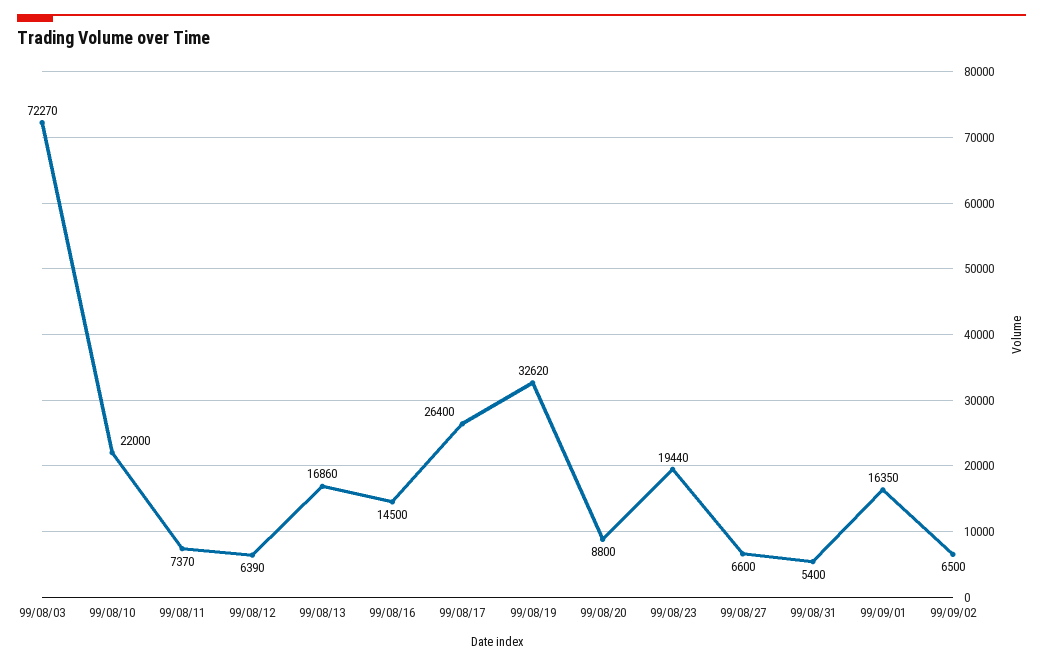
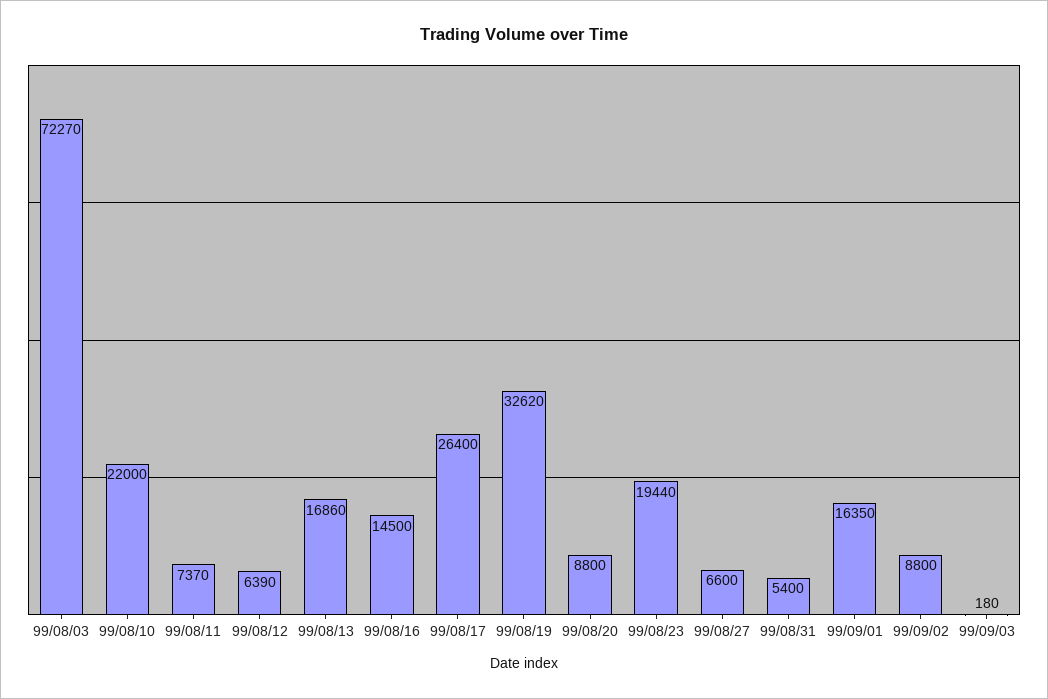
99/09/02: 6500 -> 8800
99/09/03: none -> 180

